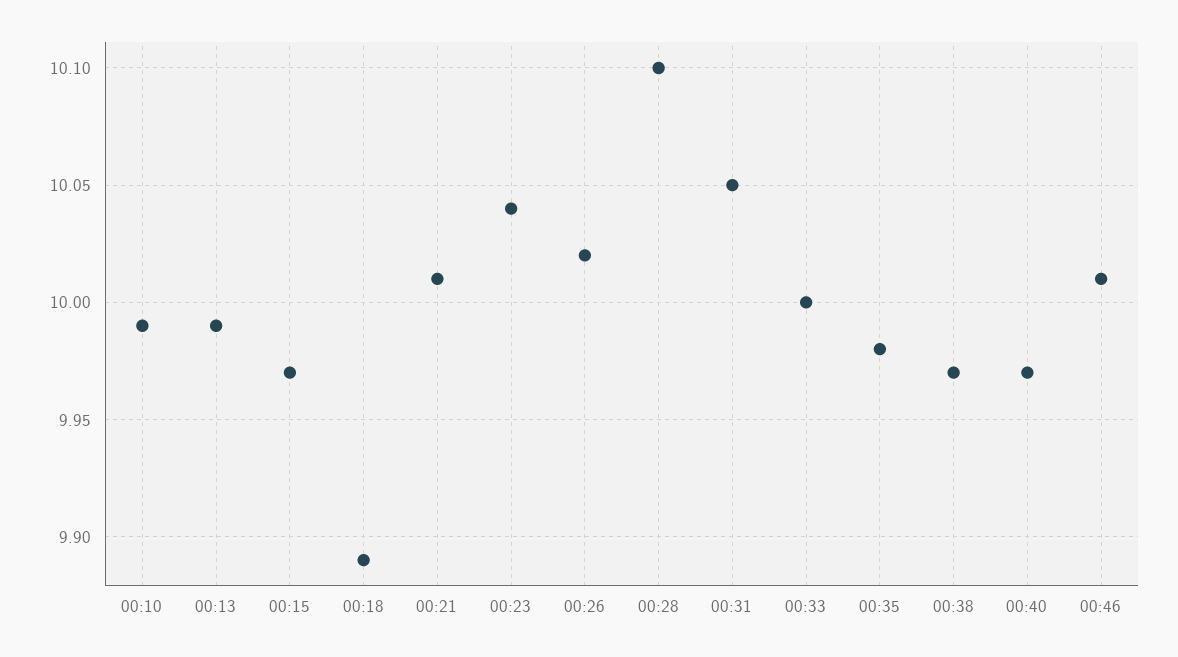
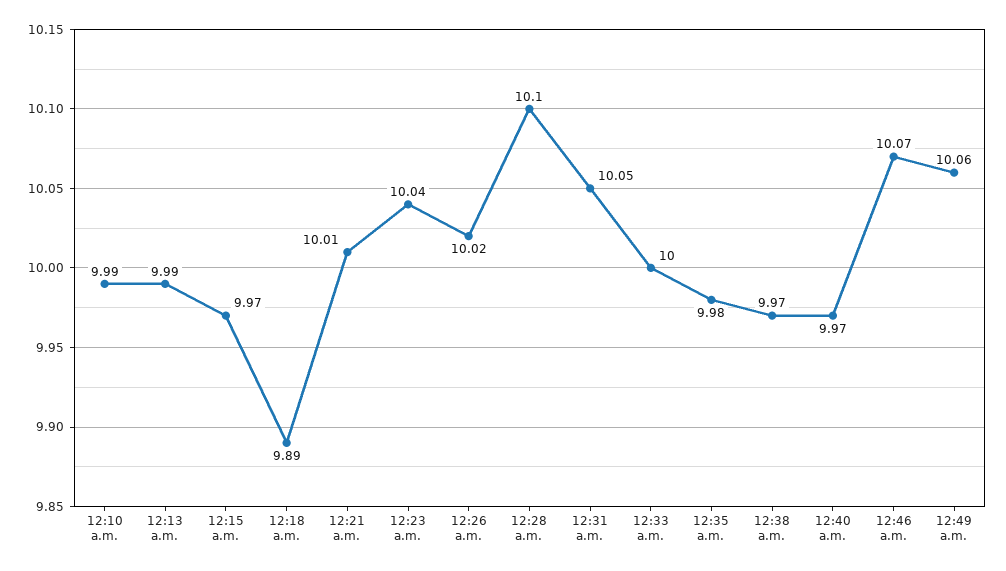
00:46: 10.01 -> 10.07
12:49 a.m.: none -> 10.06

